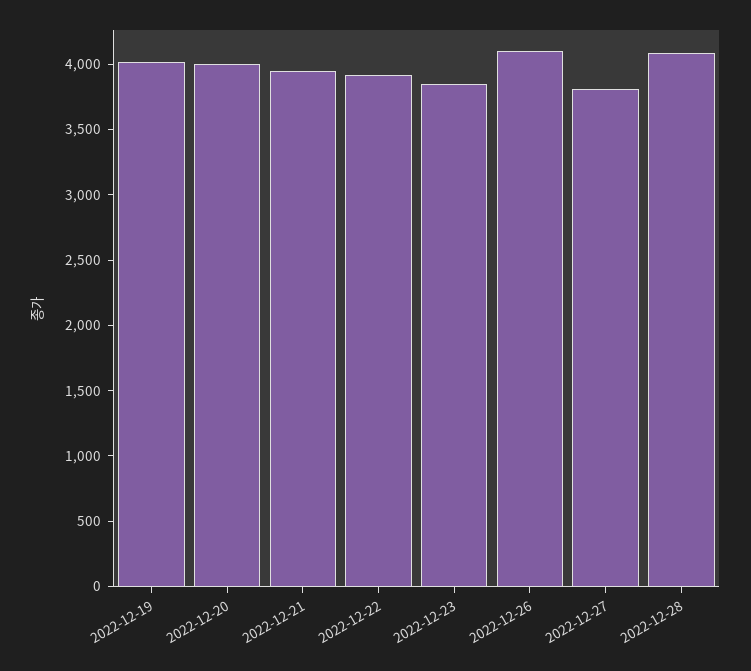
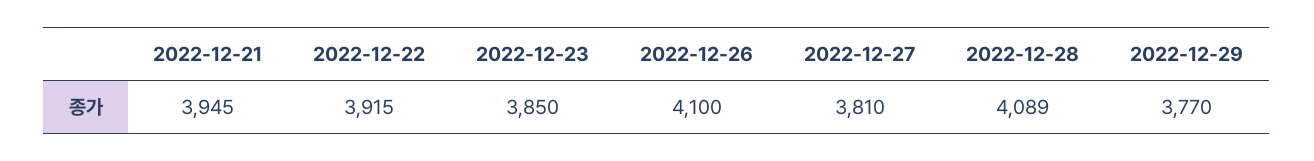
2022-12-19: 4000 -> none
2022-12-20: 4000 -> none
2022-12-29: none -> 3770

